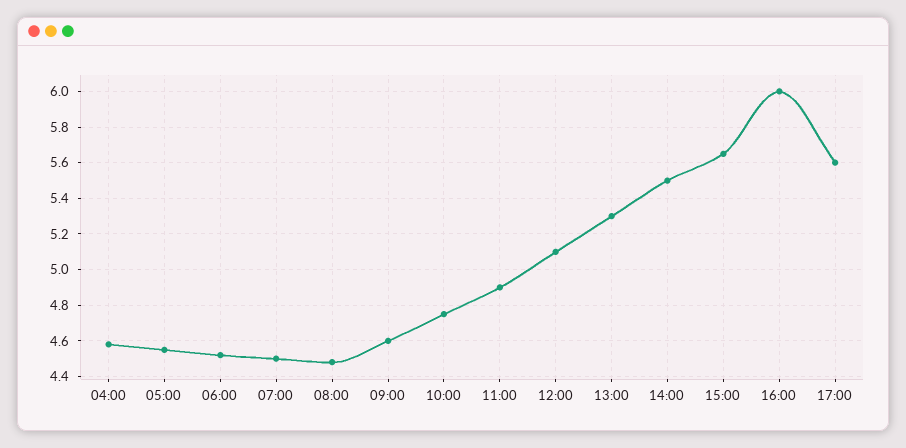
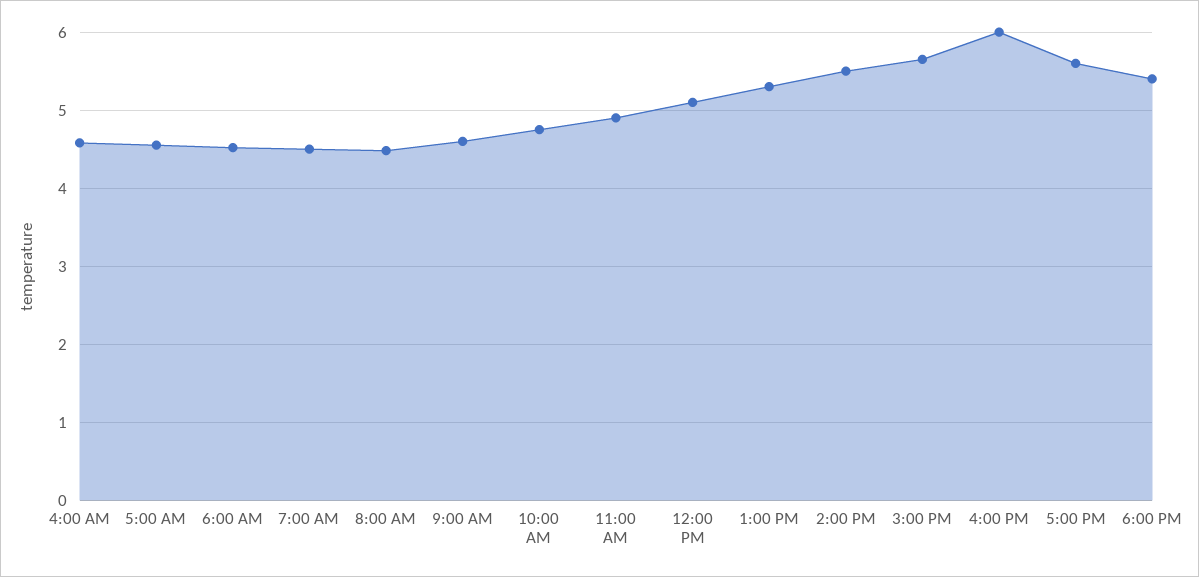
6:00 PM: none -> 5.4

